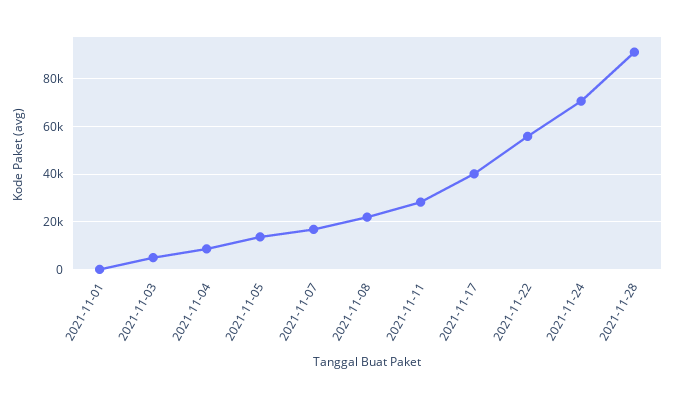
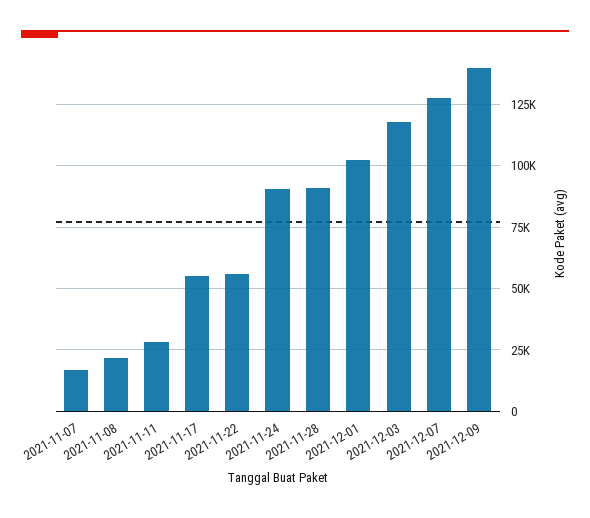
2021-11-01: 0 -> none
2021-11-03: 5000 -> none
2021-11-04: 10000 -> none
2021-11-05: 15000 -> none
2021-11-17: 40000 -> 55000
2021-11-24: 70000 -> 90000
2021-12-01: none -> 102500
2021-12-03: none -> 117500
2021-12-07: none -> 127500
2021-12-09: none -> 140000

